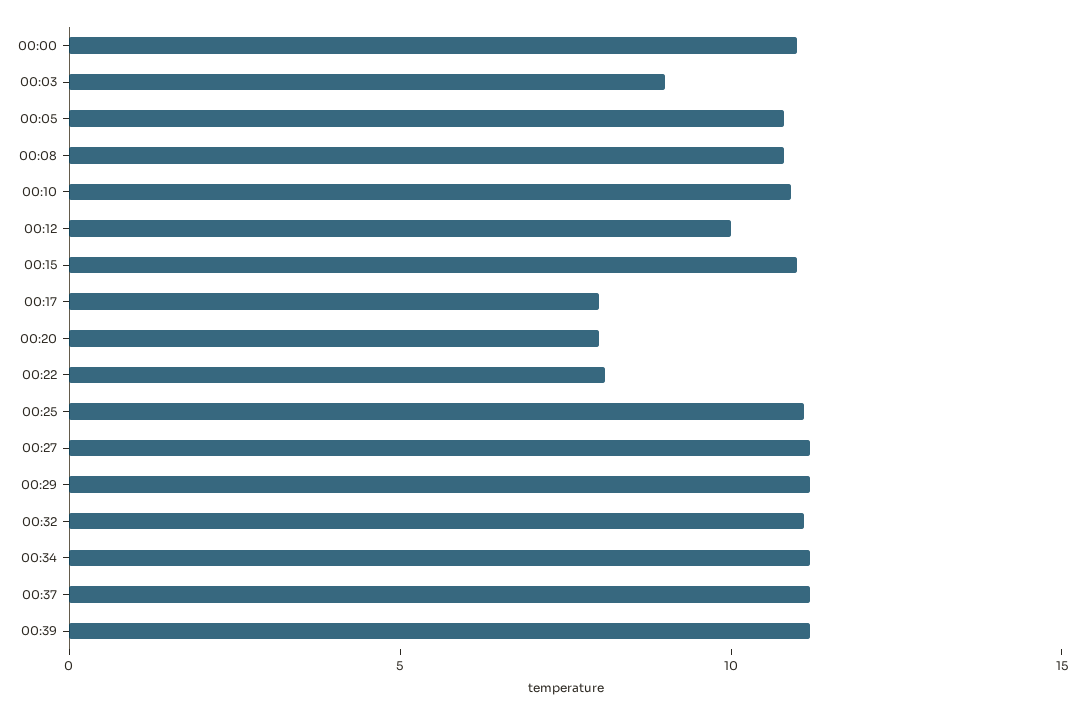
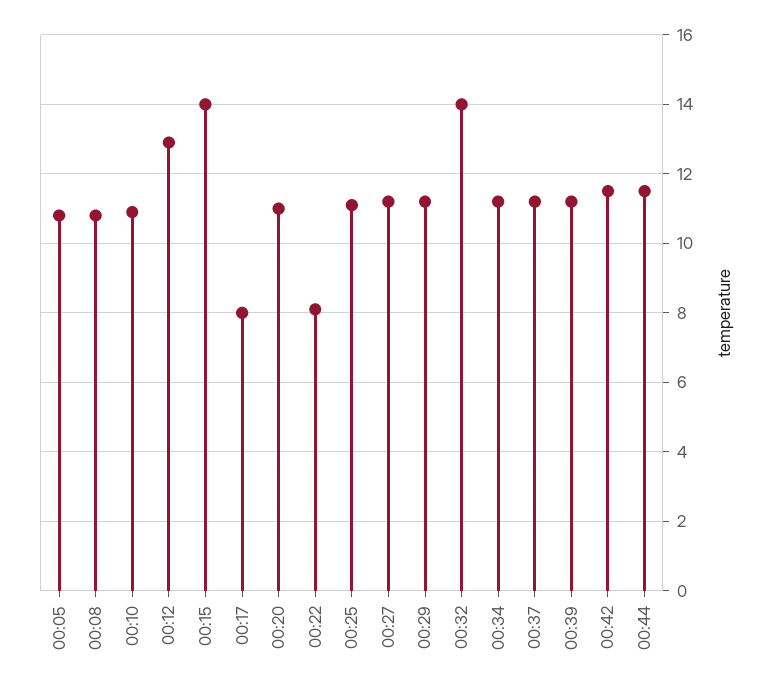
00:00: 11 -> none
00:03: 9 -> none
00:12: 10 -> 13
00:15: 11 -> 14
00:20: 8 -> 11
00:32: 11 -> 14
00:42: none -> 11.5
00:44: none -> 11.5

